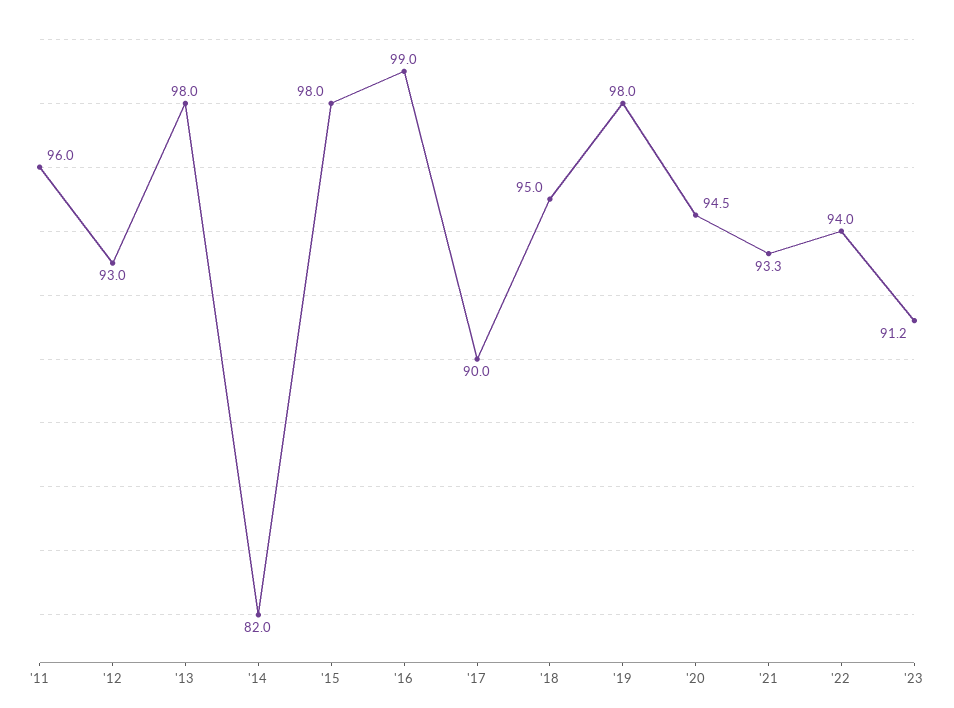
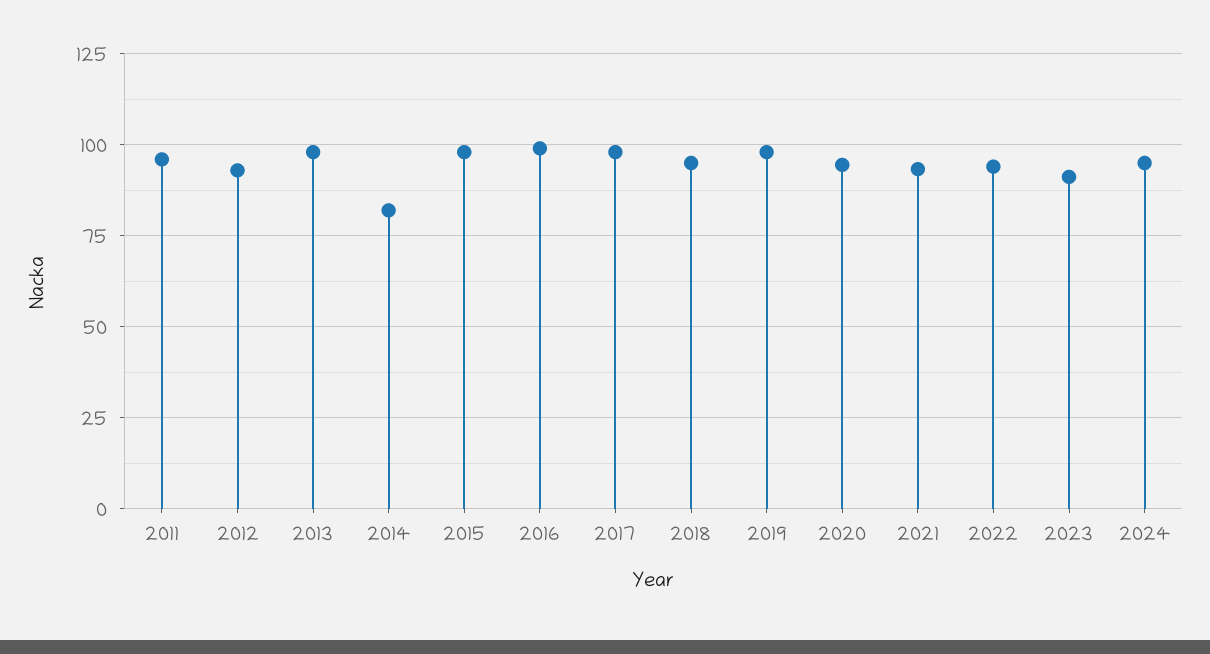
'17: 90 -> 97.5
2024: none -> 95

